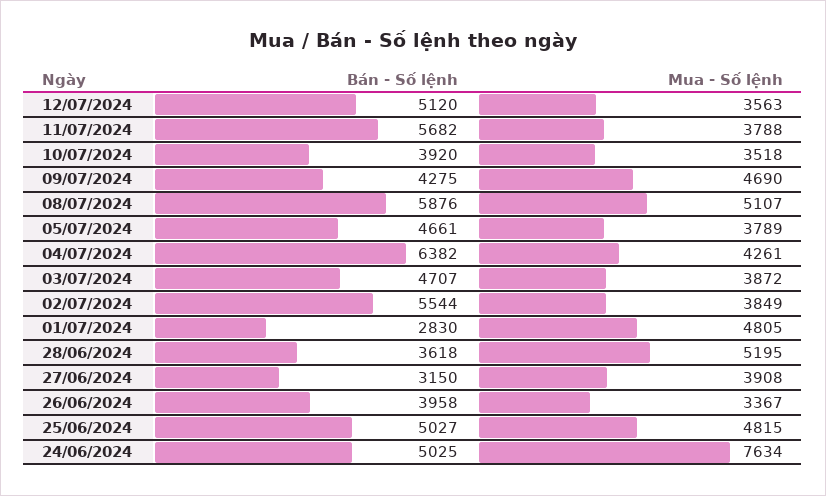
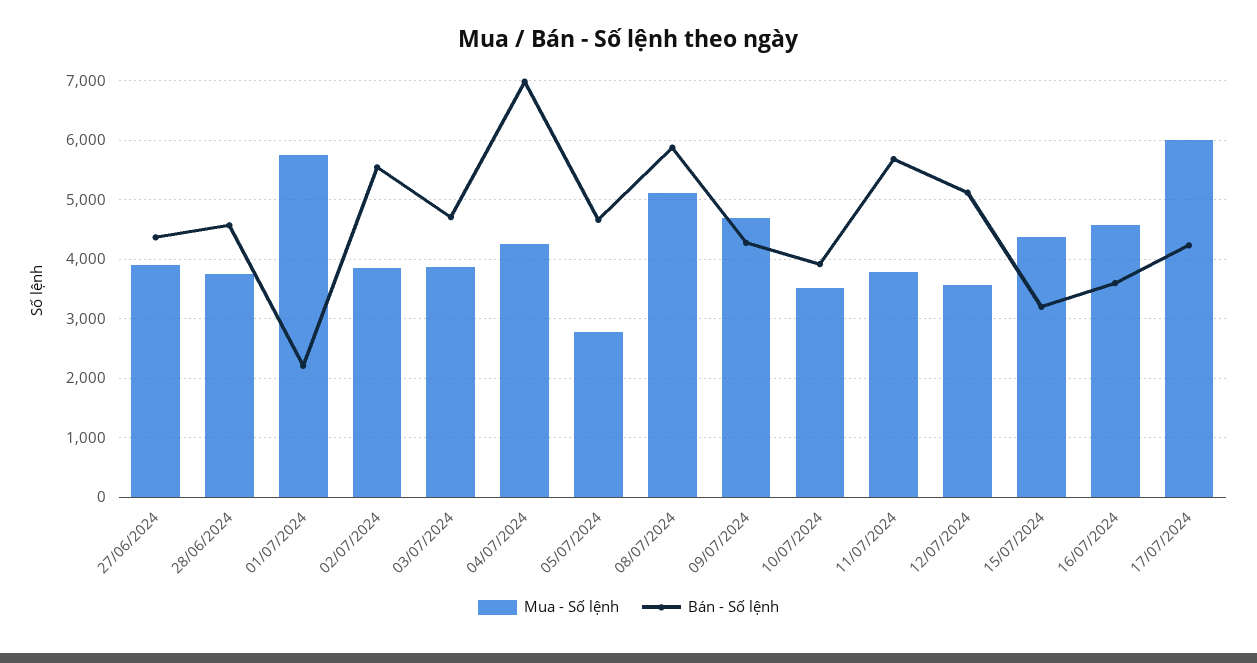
Mua - Số lệnh, 05/07/2024: 3789 -> 2800
Bán - Số lệnh, 04/07/2024: 6382 -> 7000
Bán - Số lệnh, 01/07/2024: 2830 -> 2200
Mua - Số lệnh, 01/07/2024: 4805 -> 5800
Bán - Số lệnh, 28/06/2024: 3618 -> 4600
Mua - Số lệnh, 28/06/2024: 5195 -> 3800
Bán - Số lệnh, 27/06/2024: 3150 -> 4400
Bán - Số lệnh, 26/06/2024: 3958 -> none
Mua - Số lệnh, 26/06/2024: 3367 -> none
Bán - Số lệnh, 25/06/2024: 5027 -> none
Mua - Số lệnh, 25/06/2024: 4815 -> none
Bán - Số lệnh, 24/06/2024: 5025 -> none
Mua - Số lệnh, 24/06/2024: 7634 -> none
Mua - Số lệnh, 15/07/2024: none -> 4400
Bán - Số lệnh, 15/07/2024: none -> 3200
Mua - Số lệnh, 16/07/2024: none -> 4600
Bán - Số lệnh, 16/07/2024: none -> 3600
Mua - Số lệnh, 17/07/2024: none -> 6000
Bán - Số lệnh, 17/07/2024: none -> 4200

